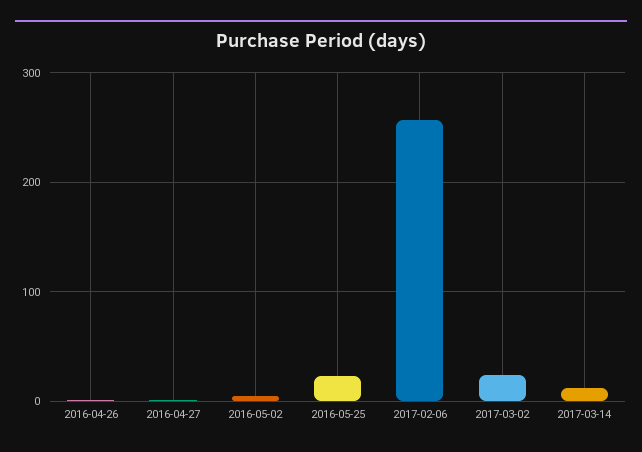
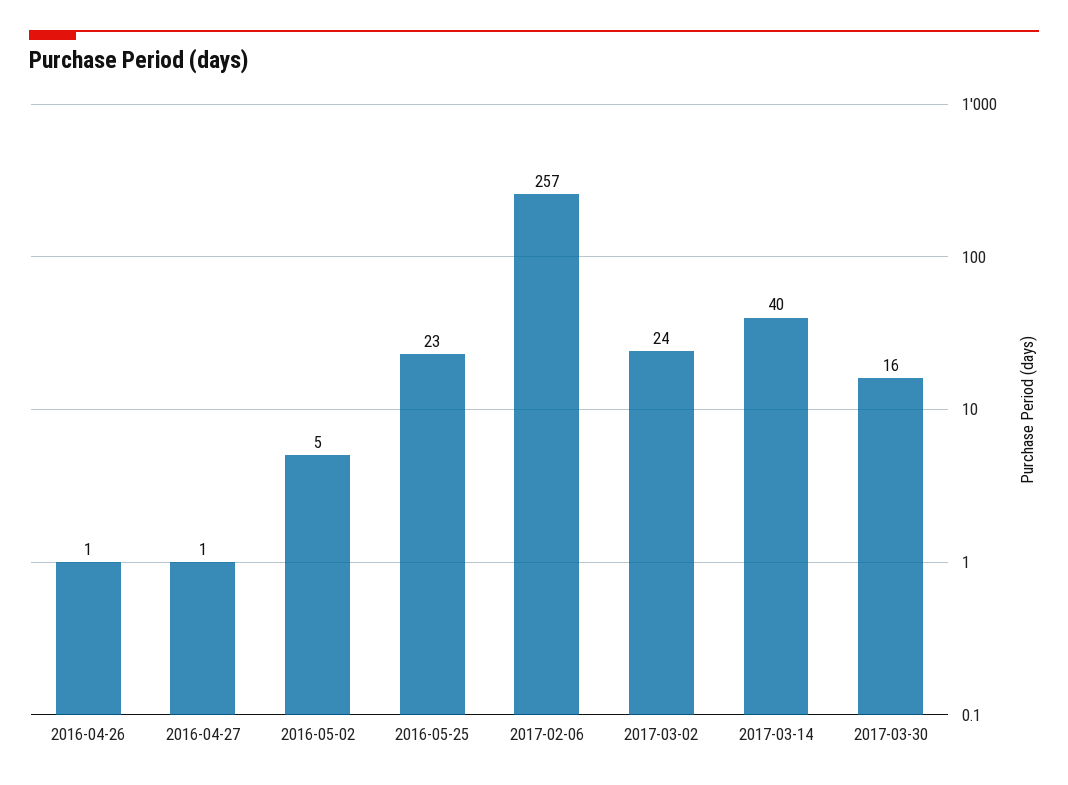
2017-03-14: 10 -> 40
2017-03-30: none -> 16

